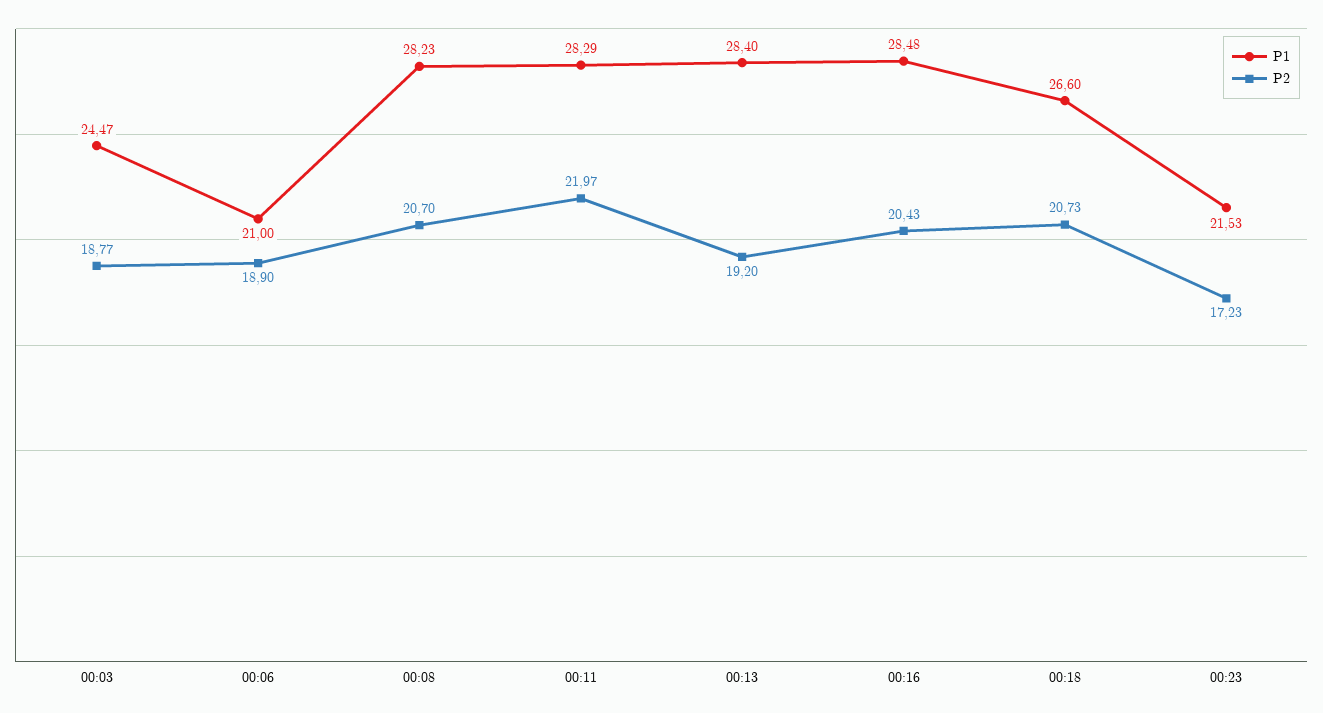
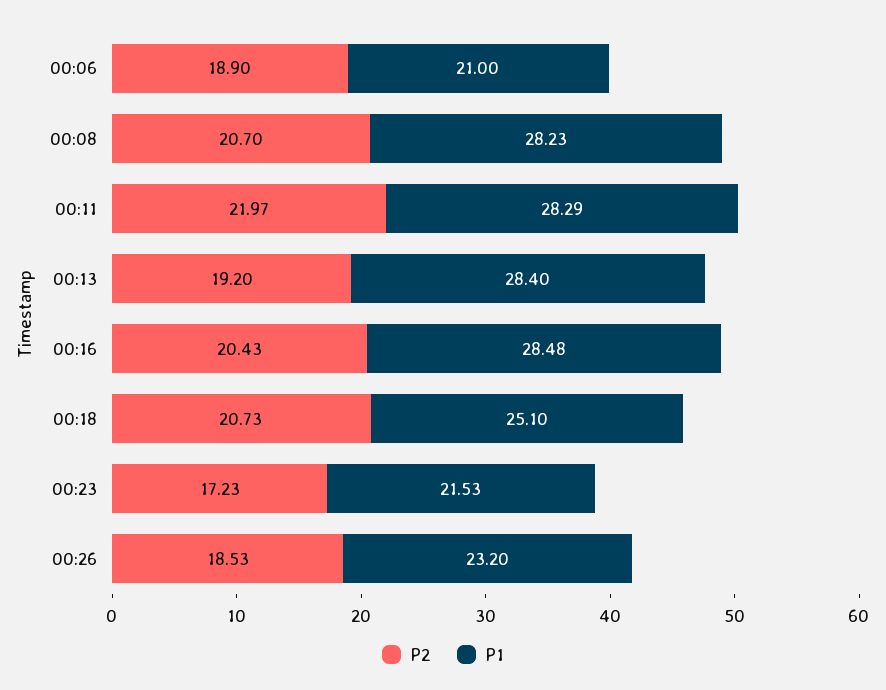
P1, 00:03: 24.47 -> none
P2, 00:03: 18.77 -> none
P1, 00:18: 26.6 -> 25.1
P2, 00:26: none -> 18.53
P1, 00:26: none -> 23.2

